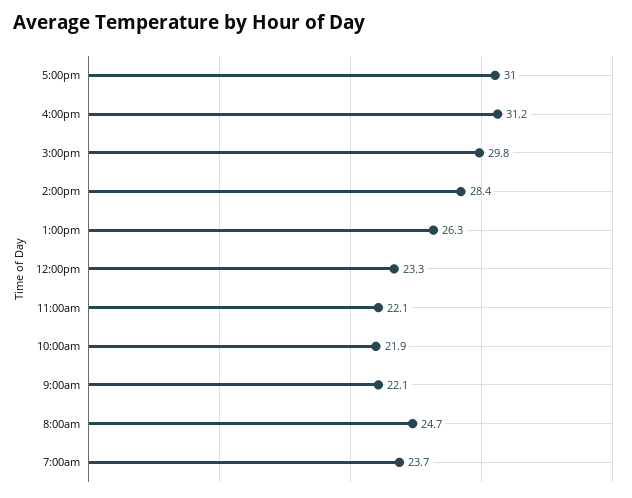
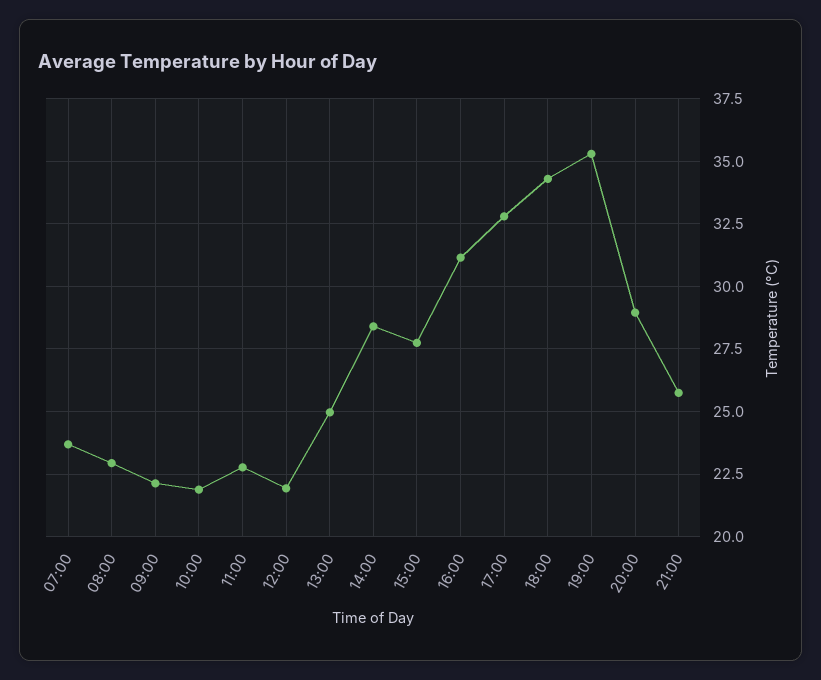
5:00pm: 31 -> 32.75
3:00pm: 29.8 -> 27.75
1:00pm: 26.3 -> 25
12:00pm: 23.3 -> 22
11:00am: 22.1 -> 22.75
8:00am: 24.7 -> 23
18:00: none -> 34.25
19:00: none -> 35.25
20:00: none -> 29
21:00: none -> 25.75

